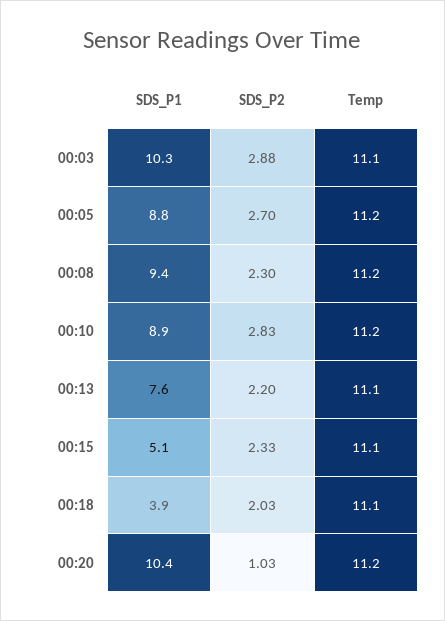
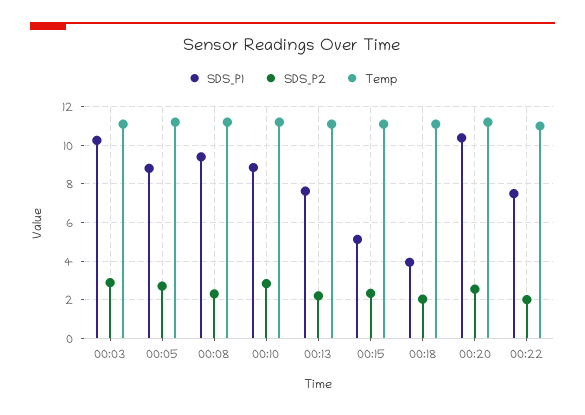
SDS_P2, 00:20: 1.03 -> 2.5
SDS_P1, 00:22: none -> 7.5
SDS_P2, 00:22: none -> 2
Temp, 00:22: none -> 11

